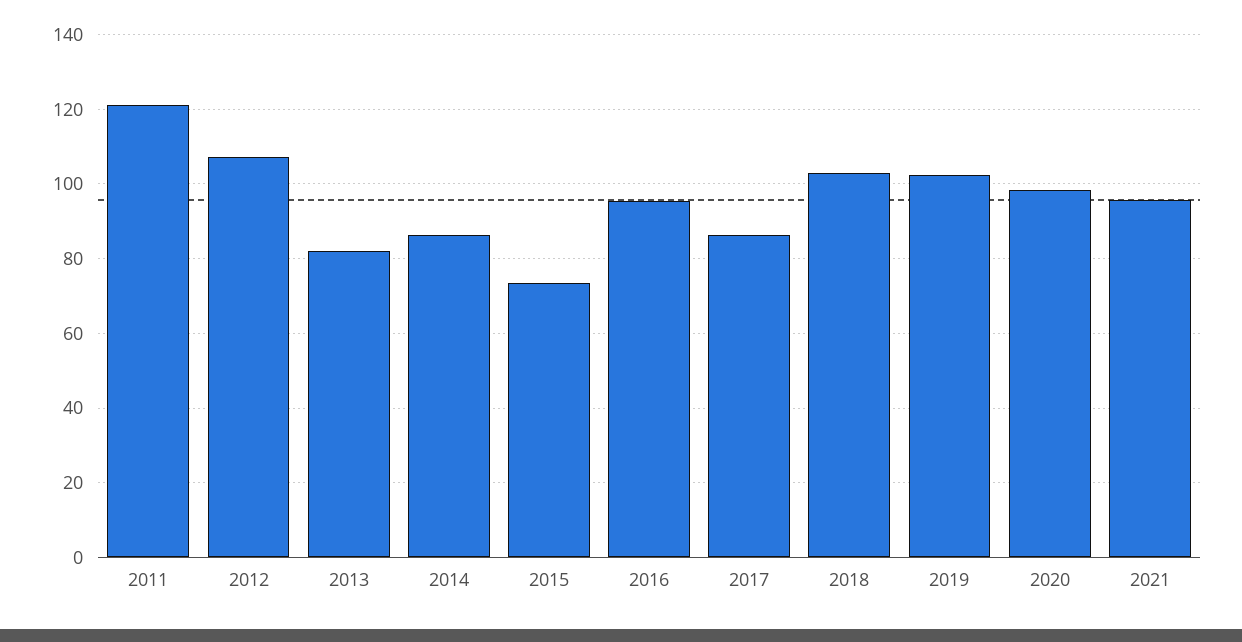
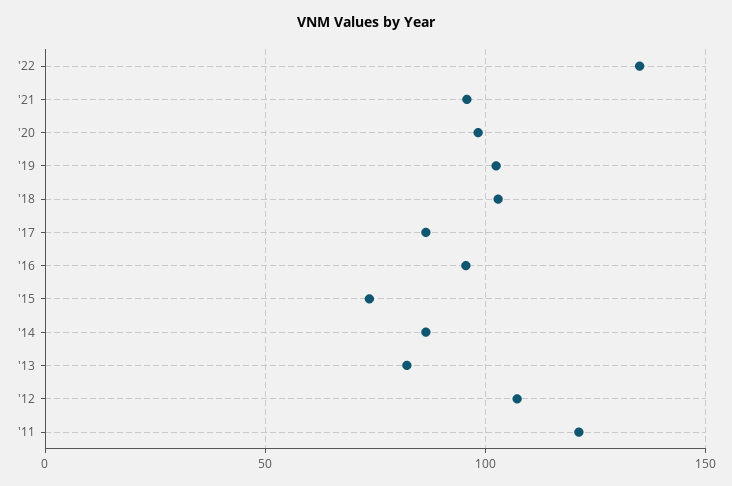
'22: none -> 135

